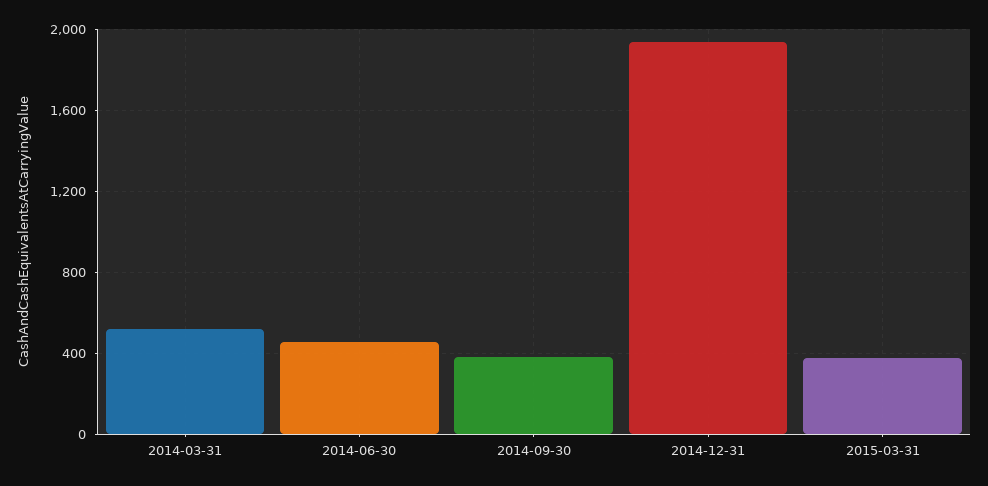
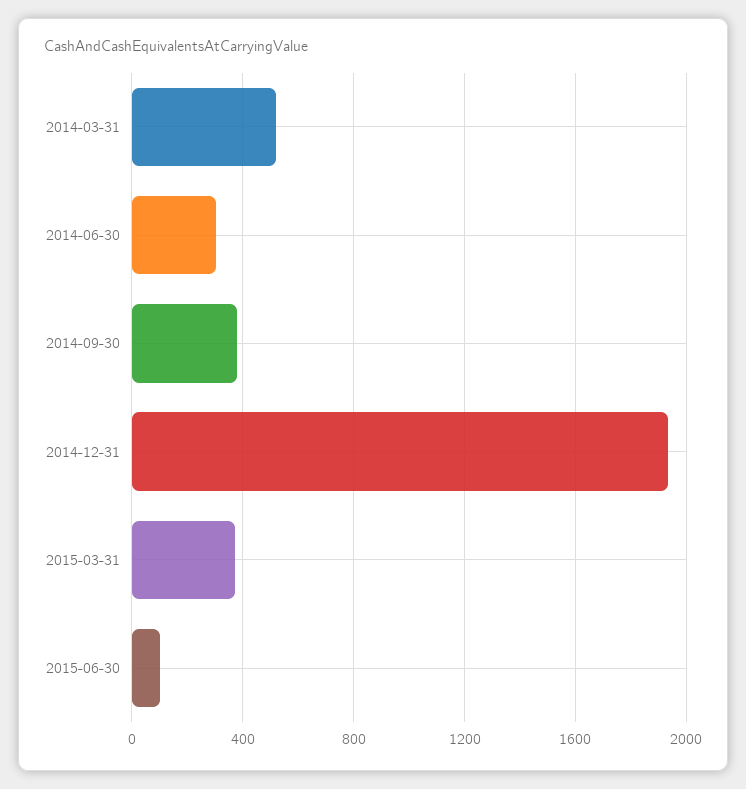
2014-06-30: 450 -> 300
2015-06-30: none -> 100

